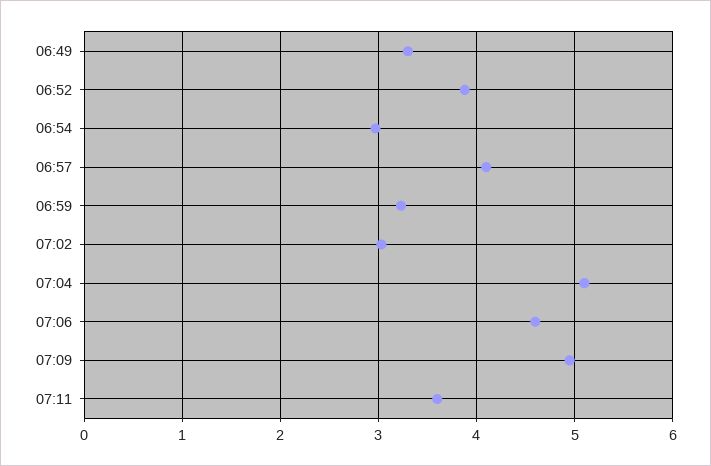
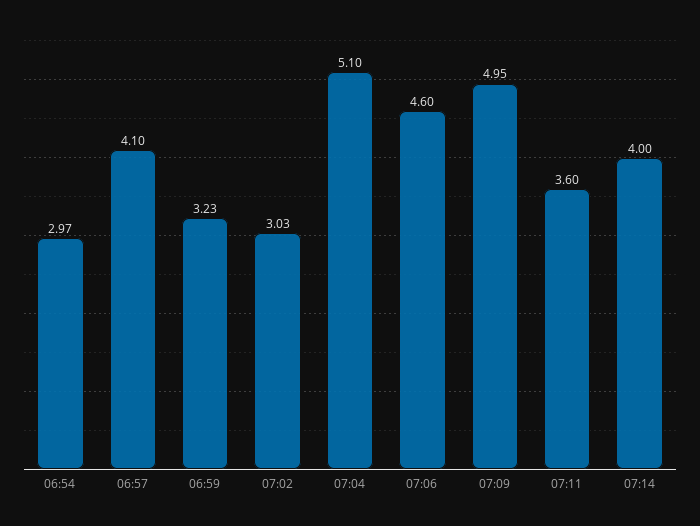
06:49: 3.3 -> none
06:52: 3.9 -> none
07:14: none -> 4

